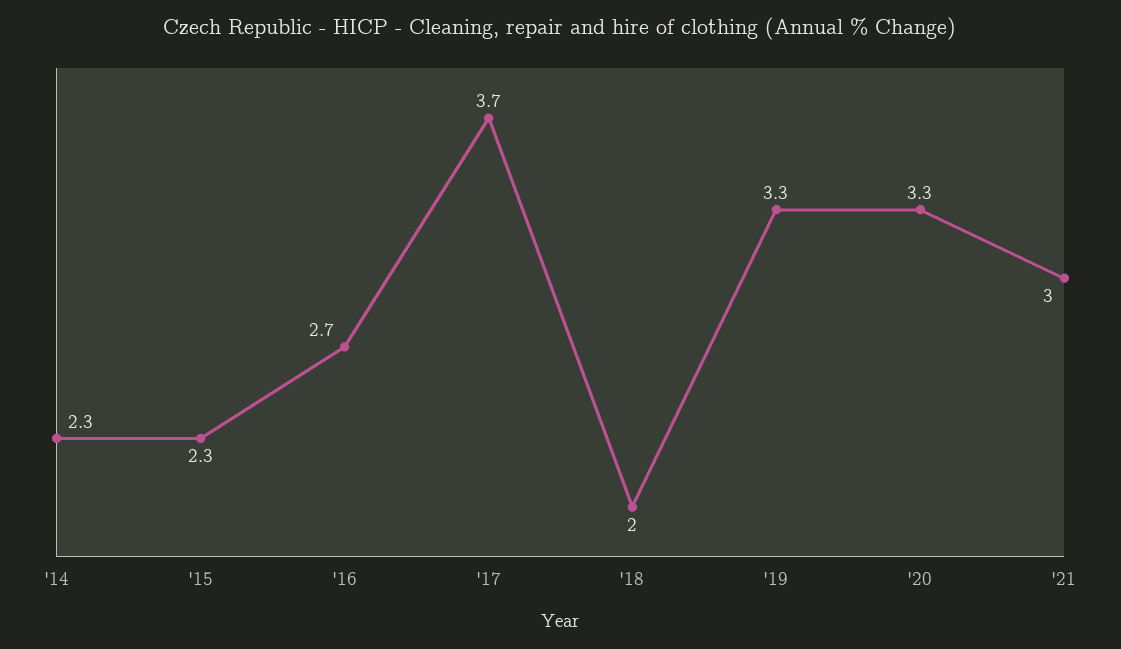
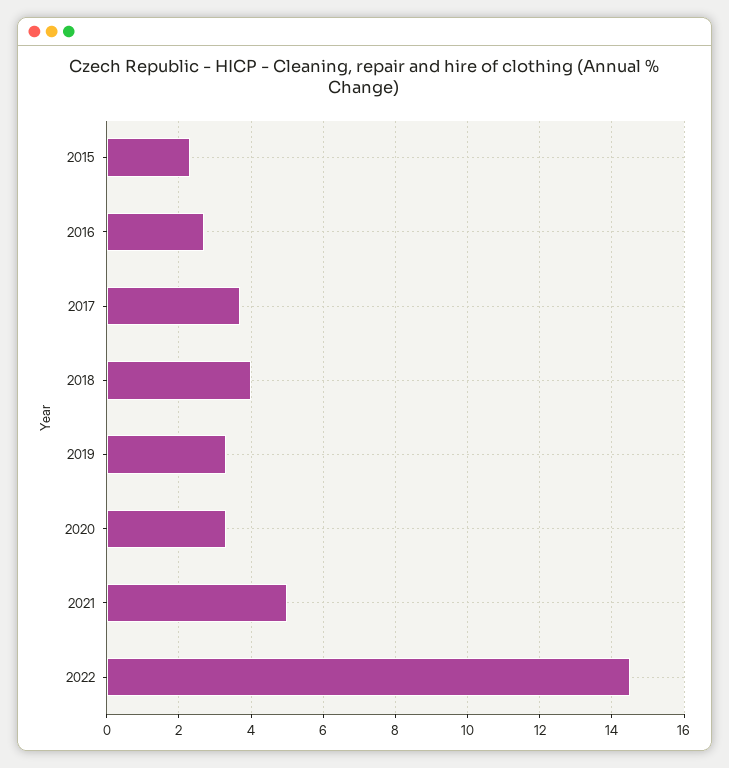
'14: 2.3 -> none
'18: 2 -> 4
'21: 3 -> 5
2022: none -> 14.5

